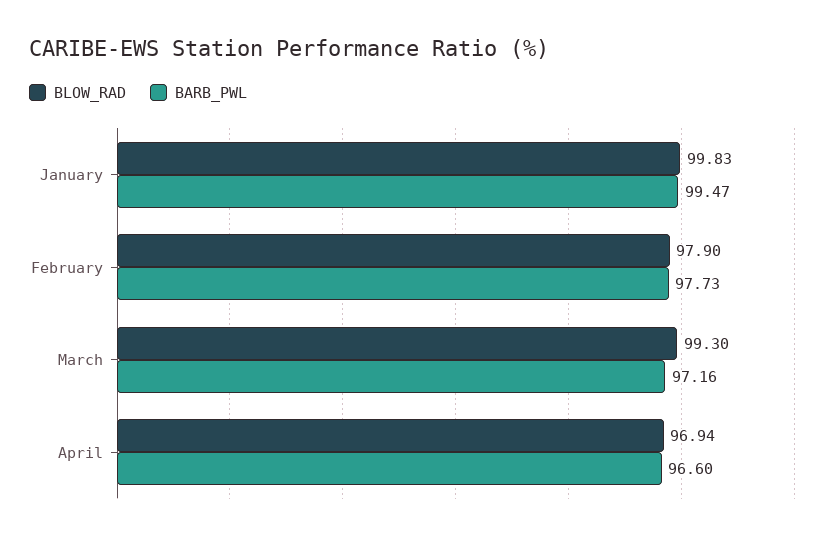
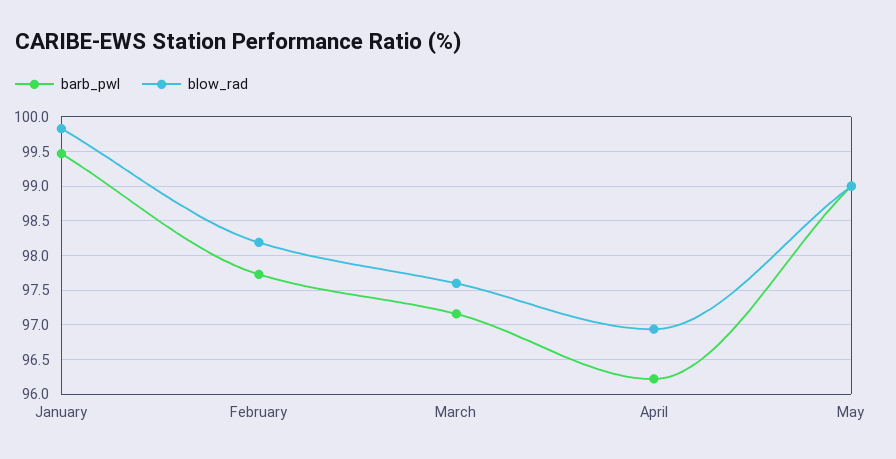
BLOW_RAD, February: 97.9 -> 98.2
BLOW_RAD, March: 99.3 -> 97.6
BARB_PWL, April: 96.6 -> 96.2
BARB_PWL, May: none -> 99
BLOW_RAD, May: none -> 99

